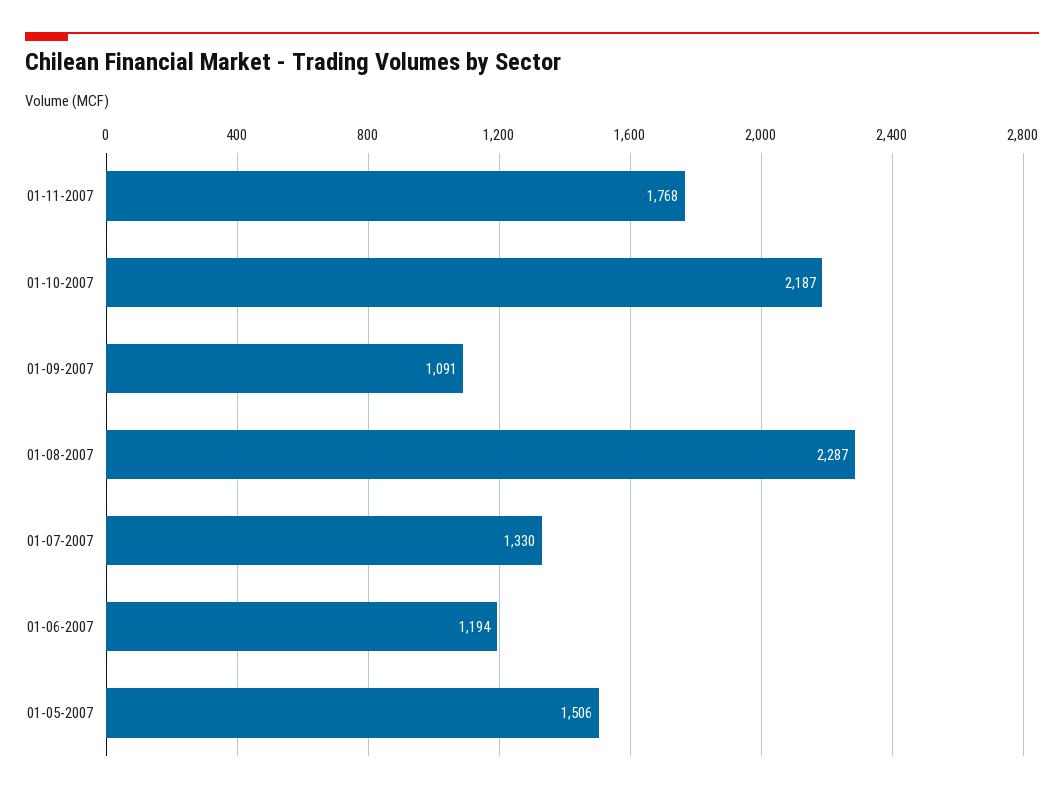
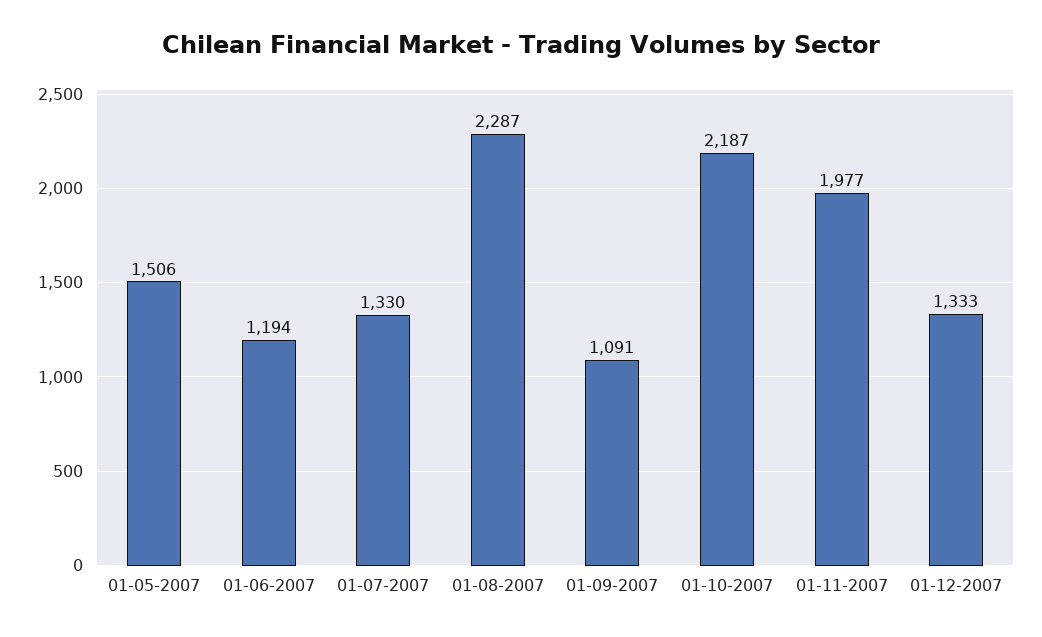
01-11-2007: 1768 -> 1977
01-12-2007: none -> 1333

